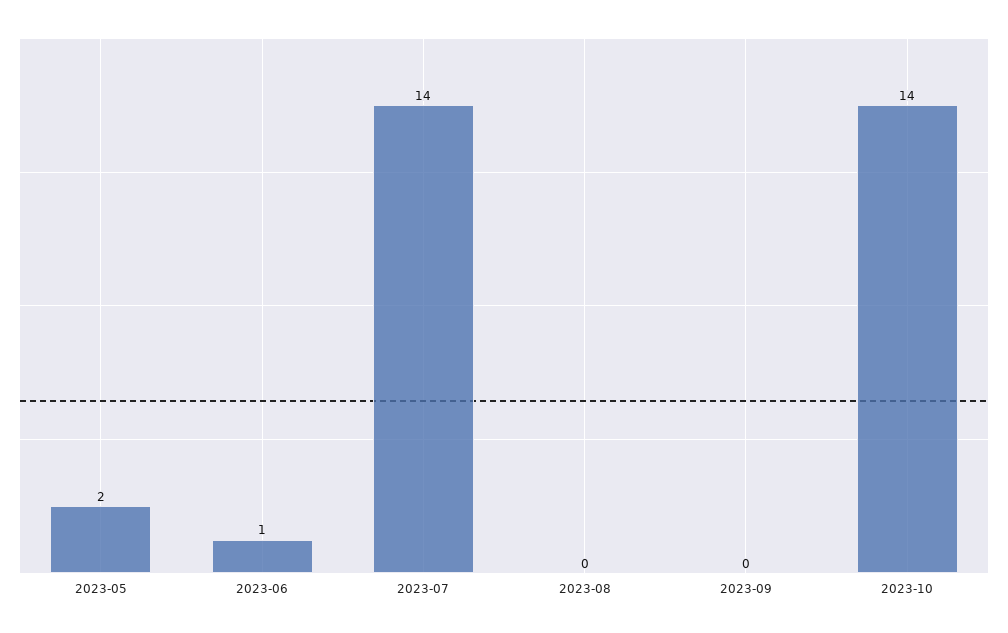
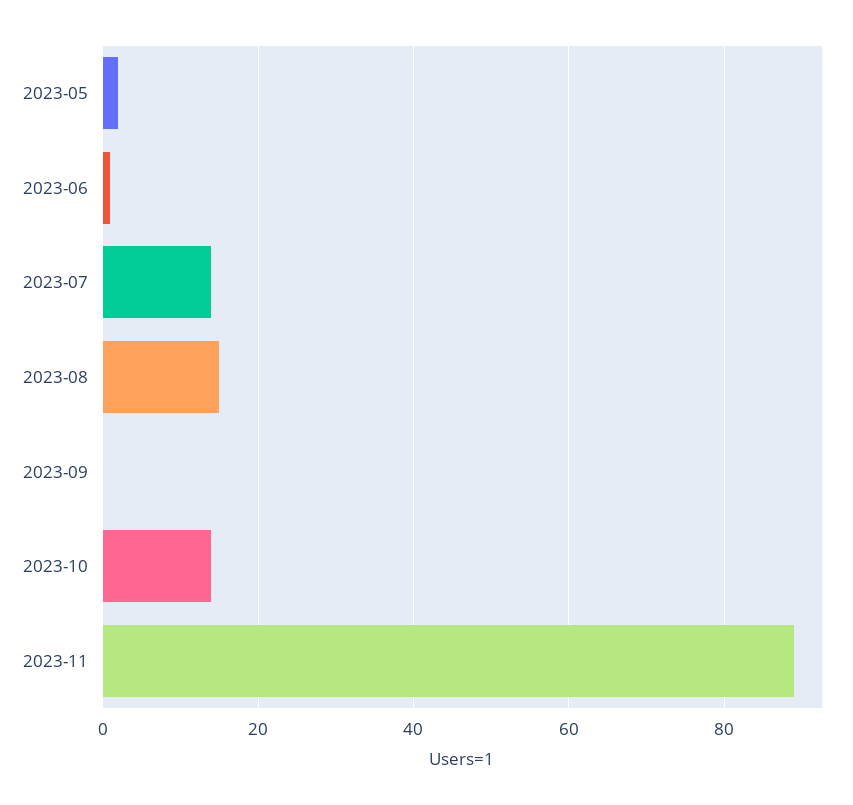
2023-08: 0 -> 15
2023-11: none -> 90

